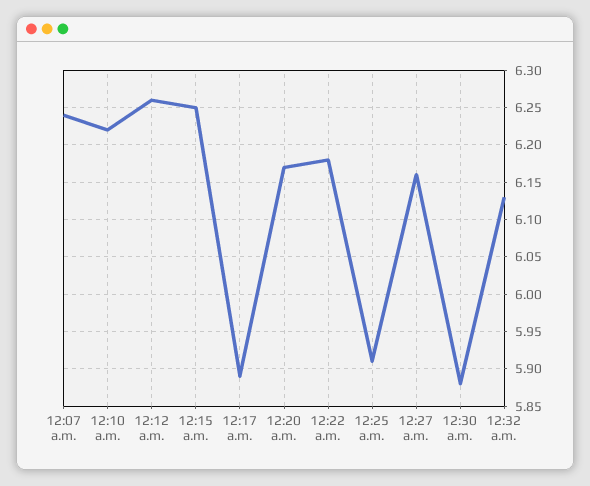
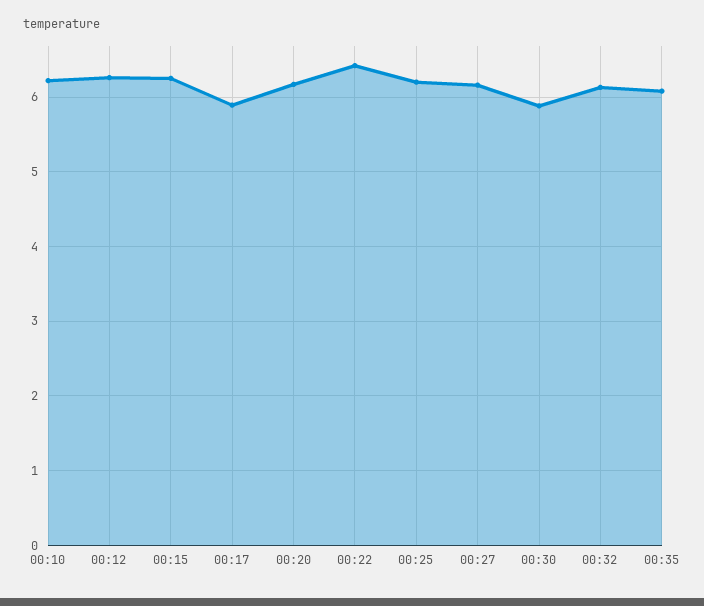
12:07 a.m.: 6.24 -> none
12:22 a.m.: 6.18 -> 6.4
12:25 a.m.: 5.91 -> 6.2
00:35: none -> 6.1

